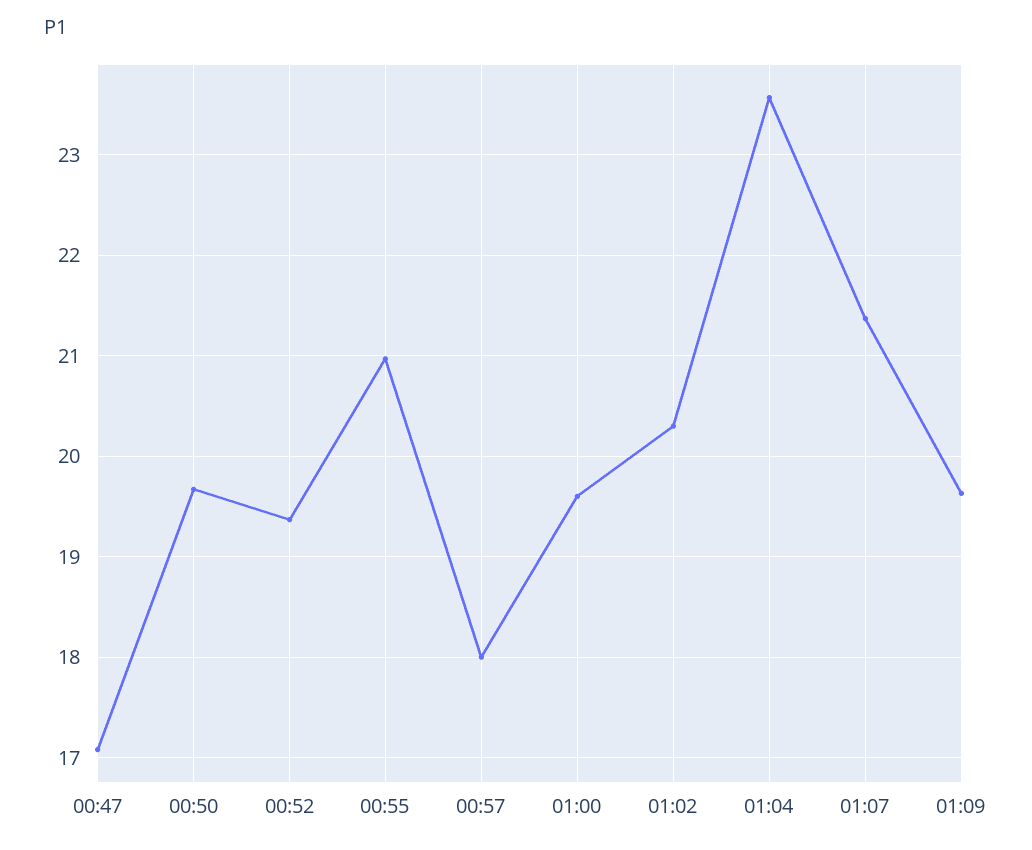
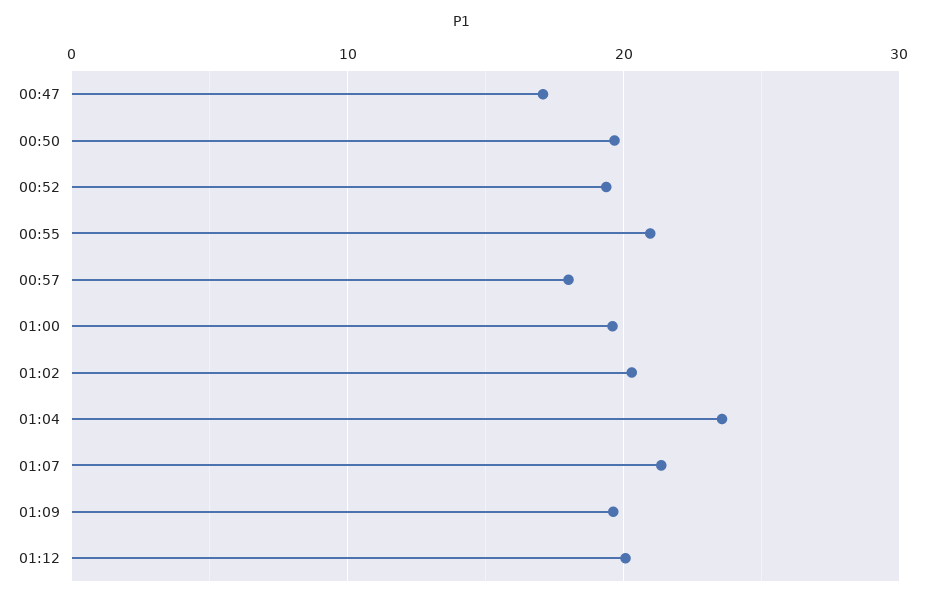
01:12: none -> 20

